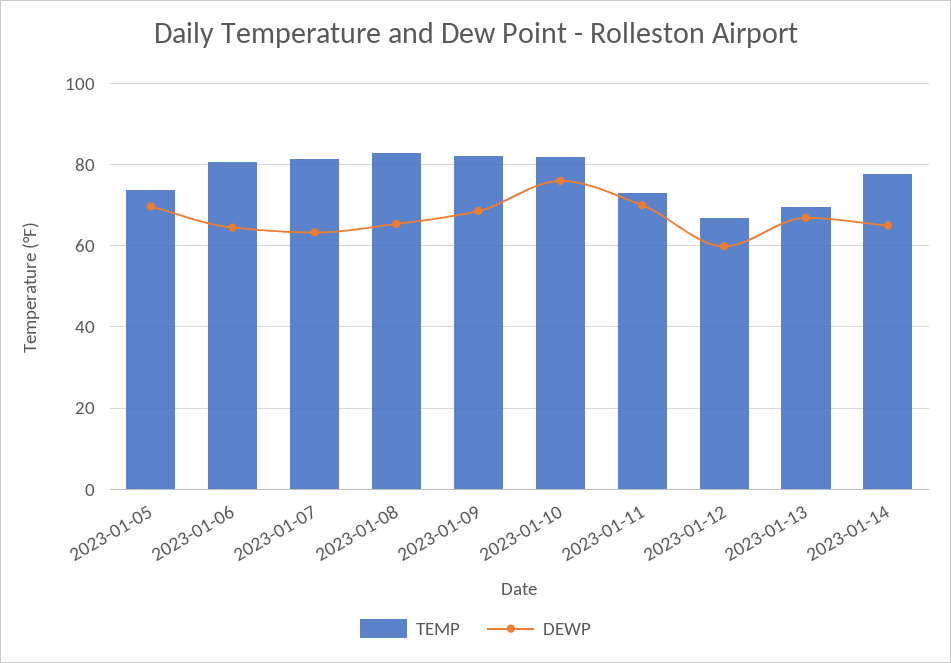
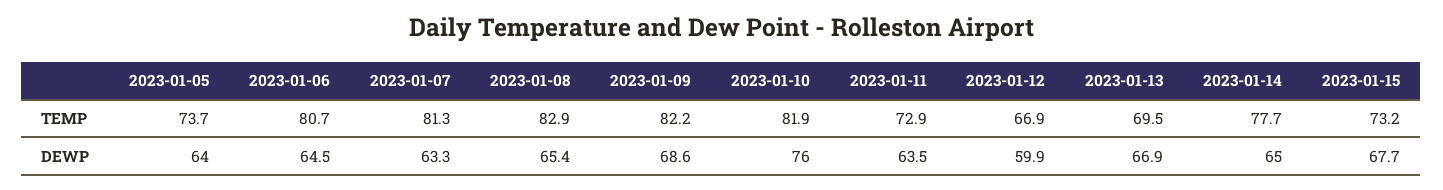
DEWP, 2023-01-05: 70 -> 64
DEWP, 2023-01-11: 70 -> 63.5
TEMP, 2023-01-15: none -> 73.2
DEWP, 2023-01-15: none -> 67.7

